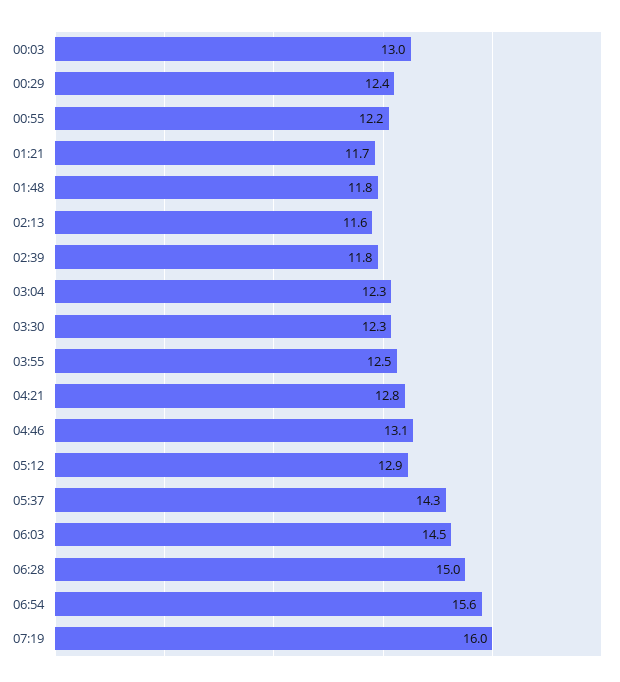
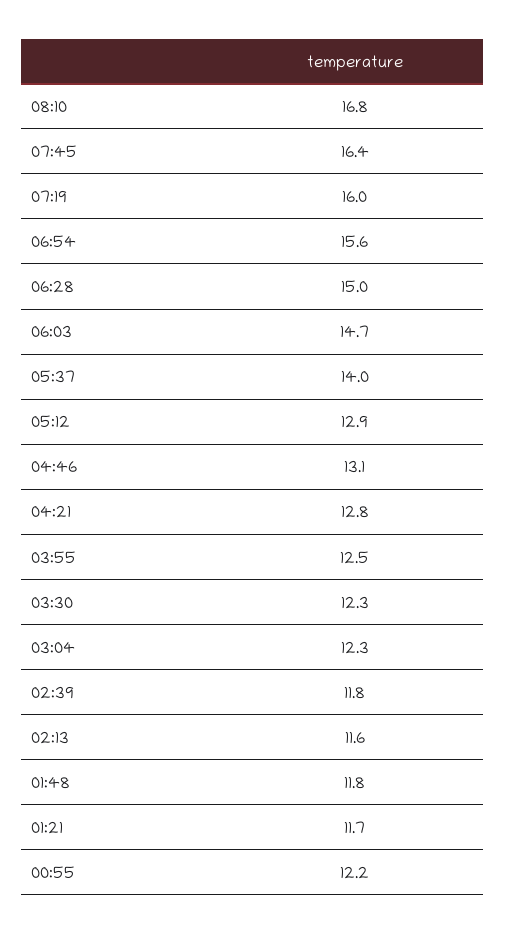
00:03: 13 -> none
00:29: 12.4 -> none
05:37: 14.3 -> 14
06:03: 14.5 -> 14.7
08:10: none -> 16.8
07:45: none -> 16.4

